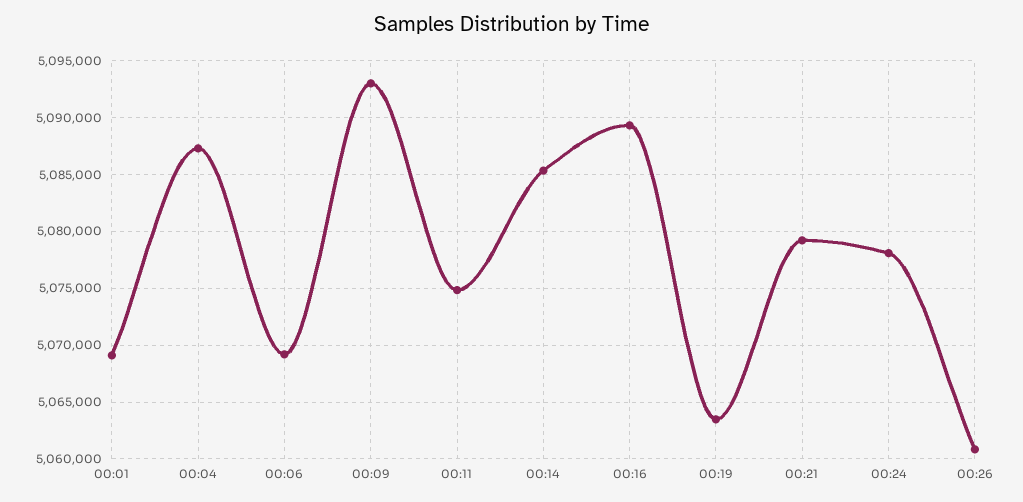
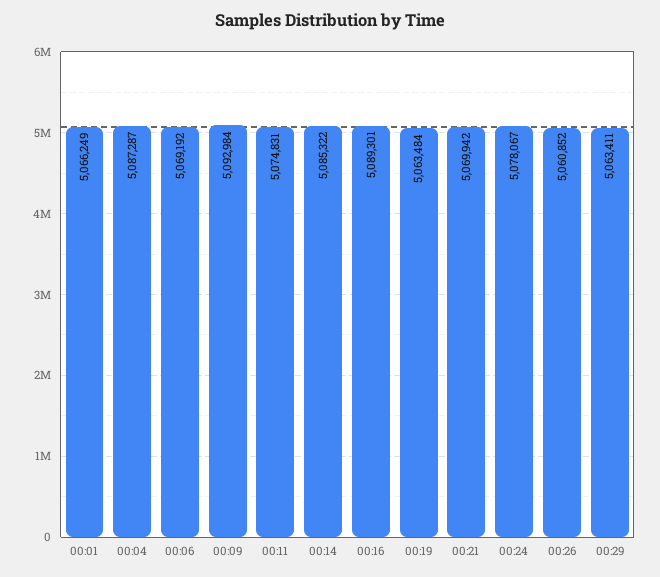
00:01: 5069000 -> 5066249
00:21: 5079000 -> 5069942
00:29: none -> 5063411

